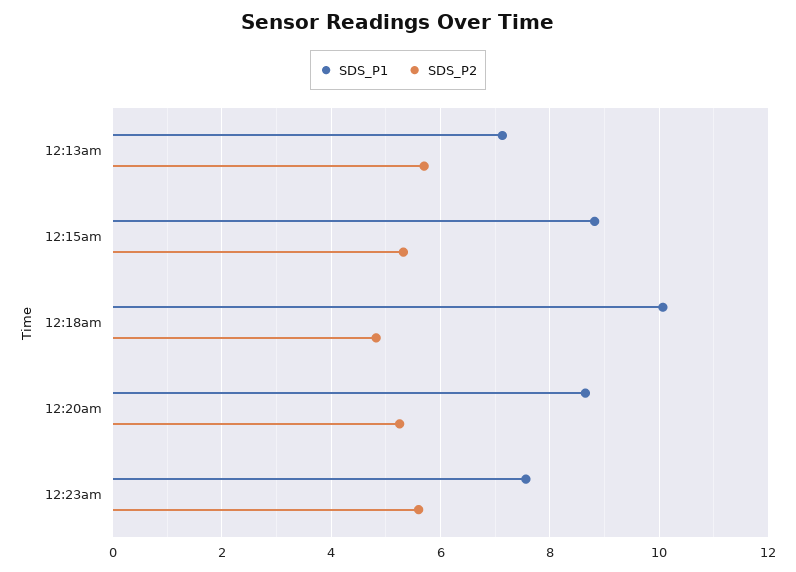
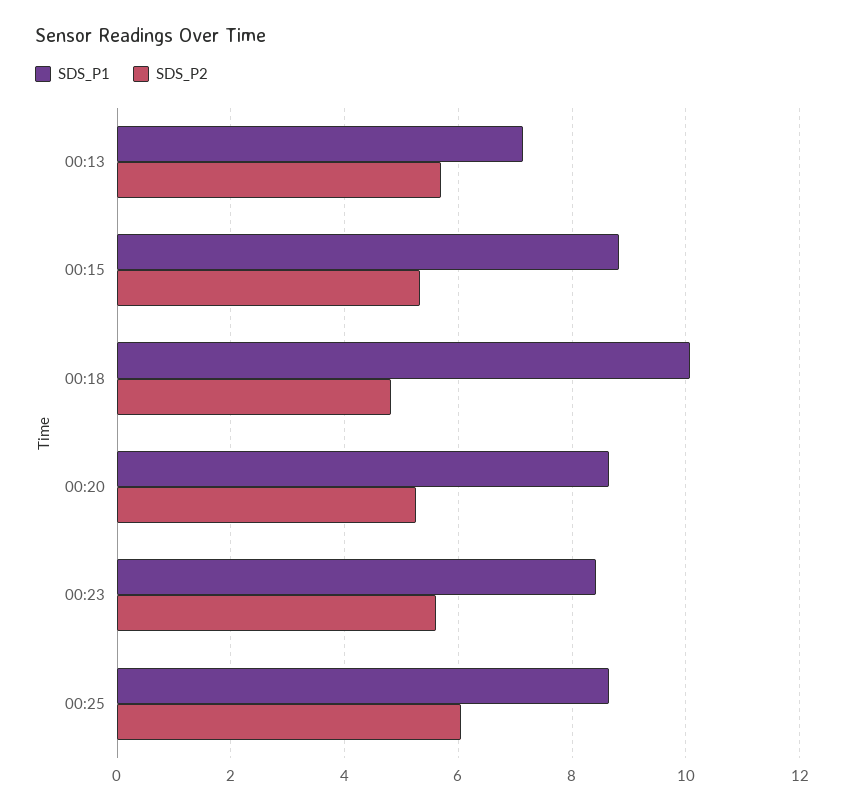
SDS_P1, 12:23am: 7.6 -> 8.4
SDS_P1, 00:25: none -> 8.6
SDS_P2, 00:25: none -> 6

